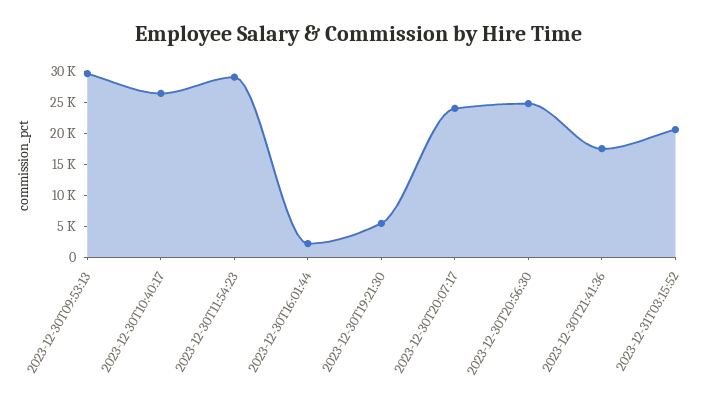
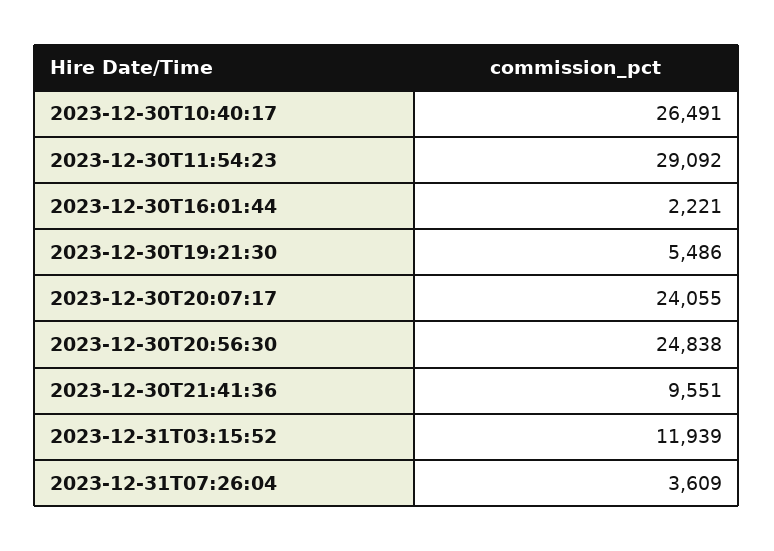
2023-12-30T09:53:13: 30000 -> none
2023-12-30T21:41:36: 17500 -> 9551
2023-12-31T03:15:52: 20000 -> 11939
2023-12-31T07:26:04: none -> 3609

